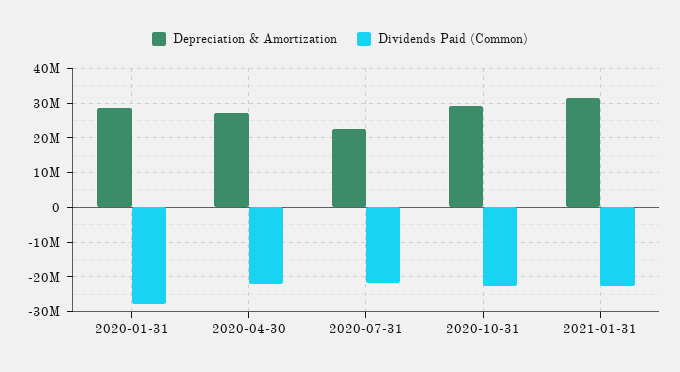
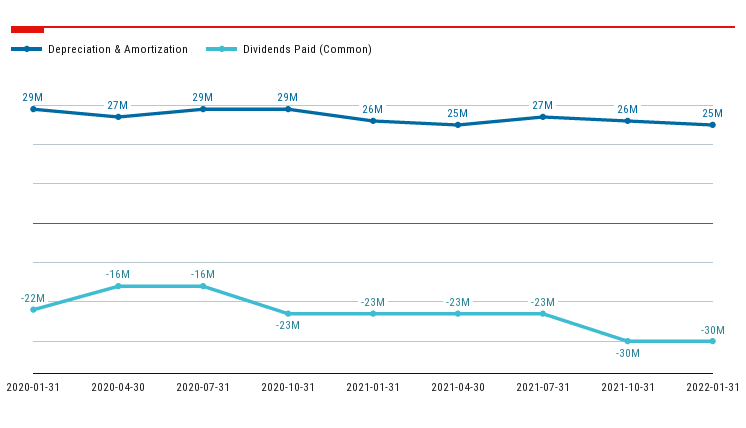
Dividends Paid (Common), 2020-01-31: -28000000 -> -22000000
Dividends Paid (Common), 2020-04-30: -22000000 -> -16000000
Depreciation & Amortization, 2020-07-31: 22000000 -> 29000000
Dividends Paid (Common), 2020-07-31: -22000000 -> -16000000
Depreciation & Amortization, 2021-01-31: 32000000 -> 26000000
Depreciation & Amortization, 2021-04-30: none -> 25000000
Dividends Paid (Common), 2021-04-30: none -> -23000000
Depreciation & Amortization, 2021-07-31: none -> 27000000
Dividends Paid (Common), 2021-07-31: none -> -23000000
Depreciation & Amortization, 2021-10-31: none -> 26000000
Dividends Paid (Common), 2021-10-31: none -> -30000000
Depreciation & Amortization, 2022-01-31: none -> 25000000
Dividends Paid (Common), 2022-01-31: none -> -30000000

